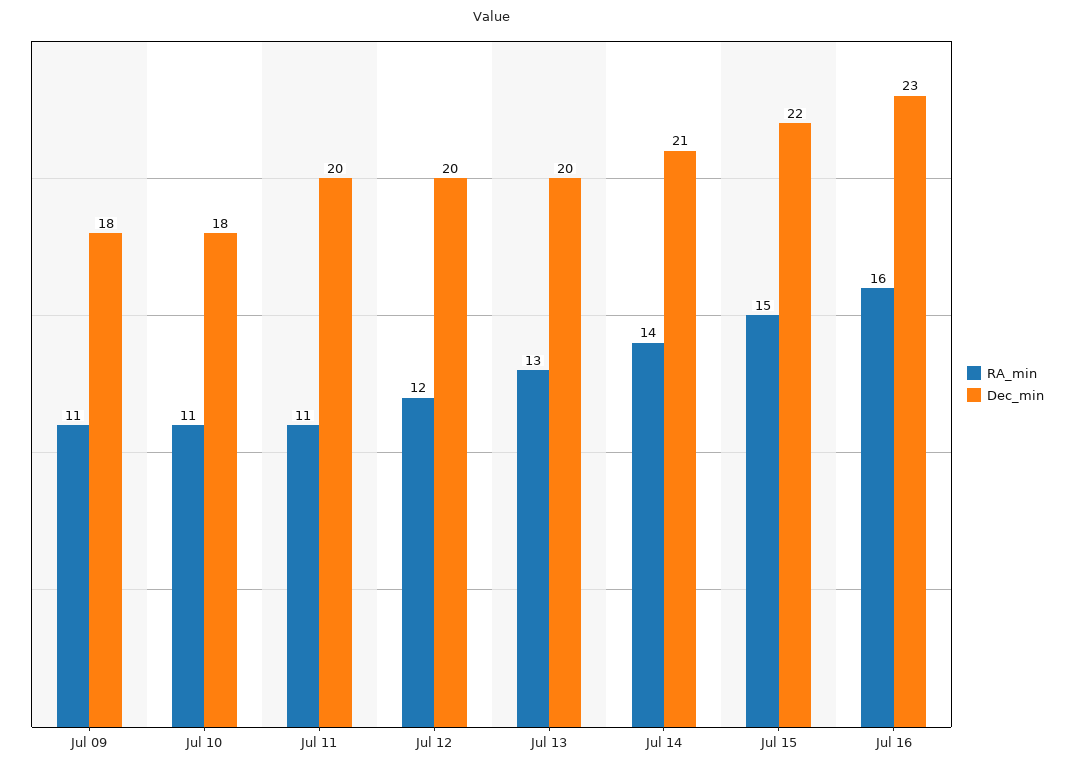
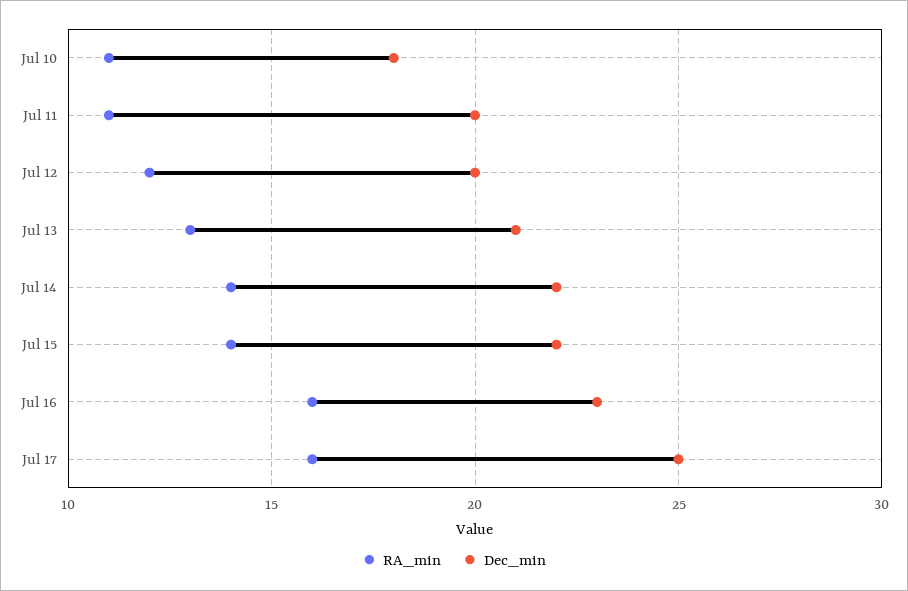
RA_min, Jul 09: 11 -> none
Dec_min, Jul 09: 18 -> none
Dec_min, Jul 13: 20 -> 21
Dec_min, Jul 14: 21 -> 22
RA_min, Jul 15: 15 -> 14
RA_min, Jul 17: none -> 16
Dec_min, Jul 17: none -> 25

